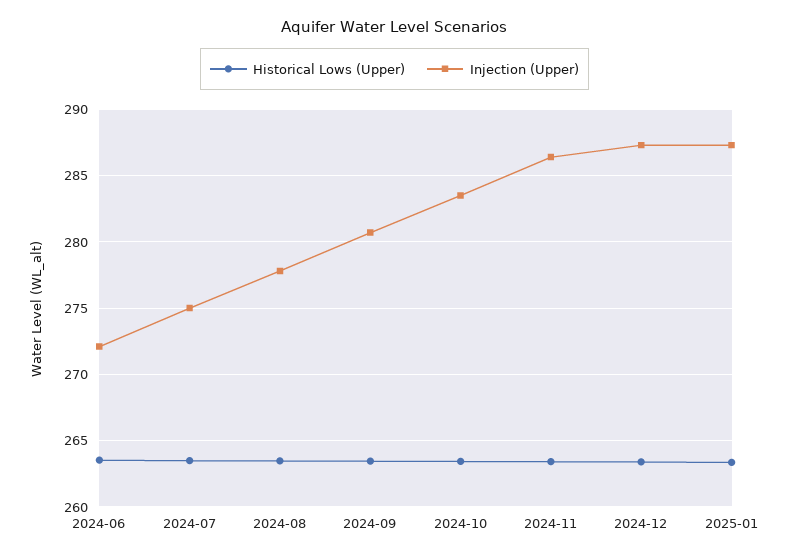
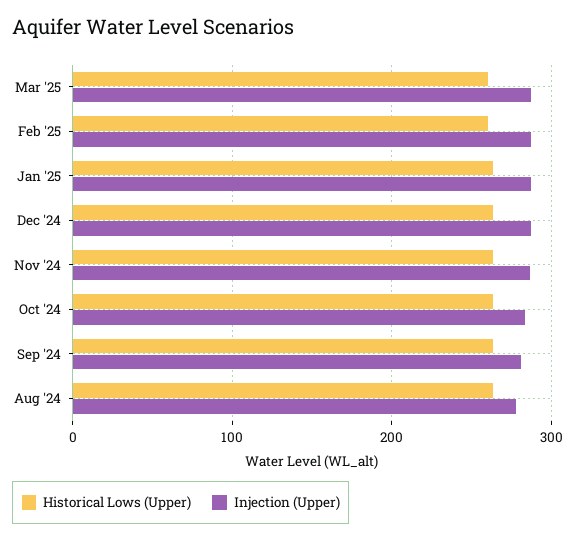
Historical Lows (Upper), 2024-06: 263.5 -> none
Injection (Upper), 2024-06: 272 -> none
Historical Lows (Upper), 2024-07: 263.5 -> none
Injection (Upper), 2024-07: 275 -> none
Historical Lows (Upper), Mar '25: none -> 260
Injection (Upper), Mar '25: none -> 290
Historical Lows (Upper), Feb '25: none -> 260
Injection (Upper), Feb '25: none -> 290

